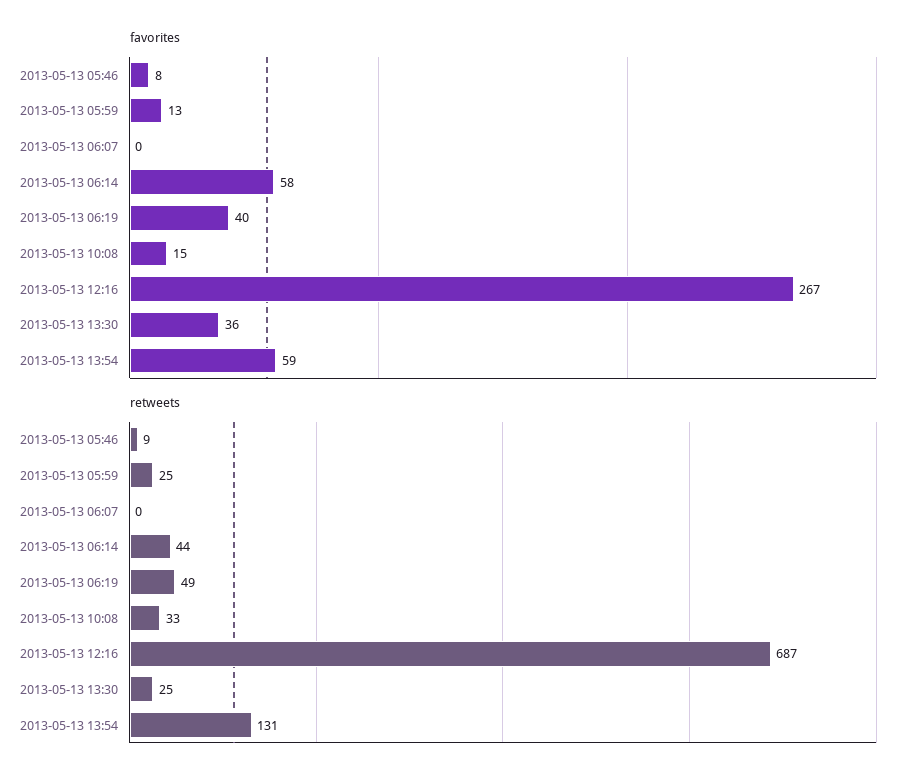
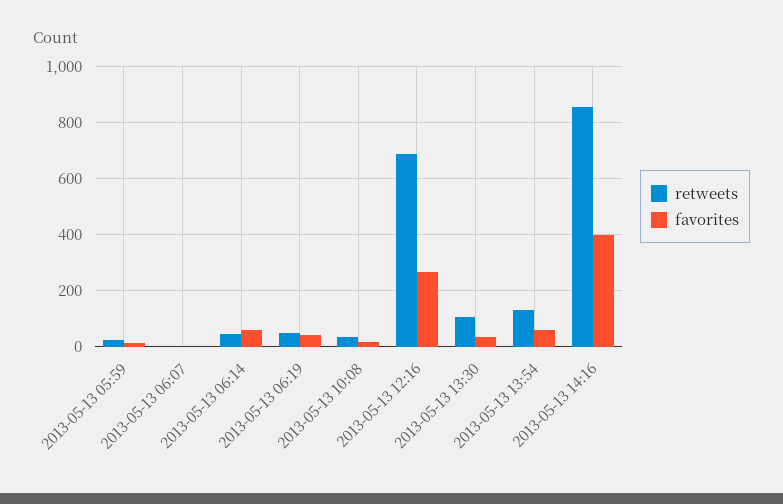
favorites, 2013-05-13 05:46: 8 -> none
retweets, 2013-05-13 05:46: 9 -> none
retweets, 2013-05-13 13:30: 25 -> 100
retweets, 2013-05-13 14:16: none -> 850
favorites, 2013-05-13 14:16: none -> 400

